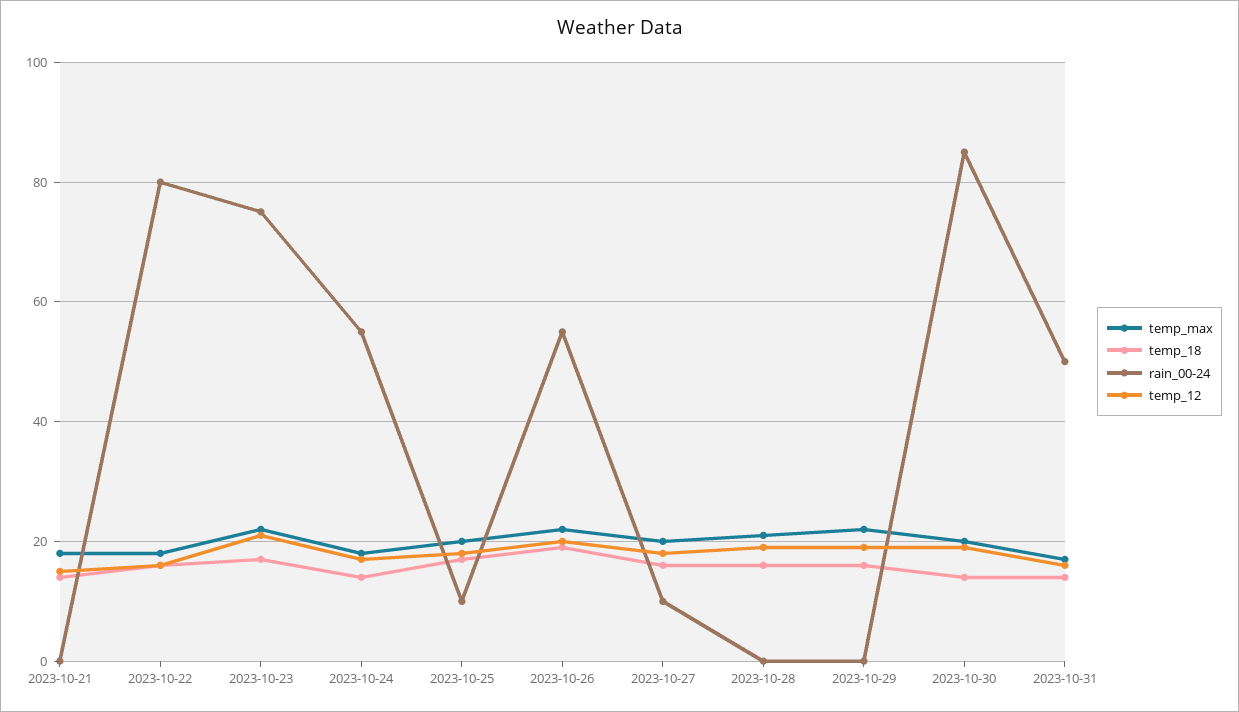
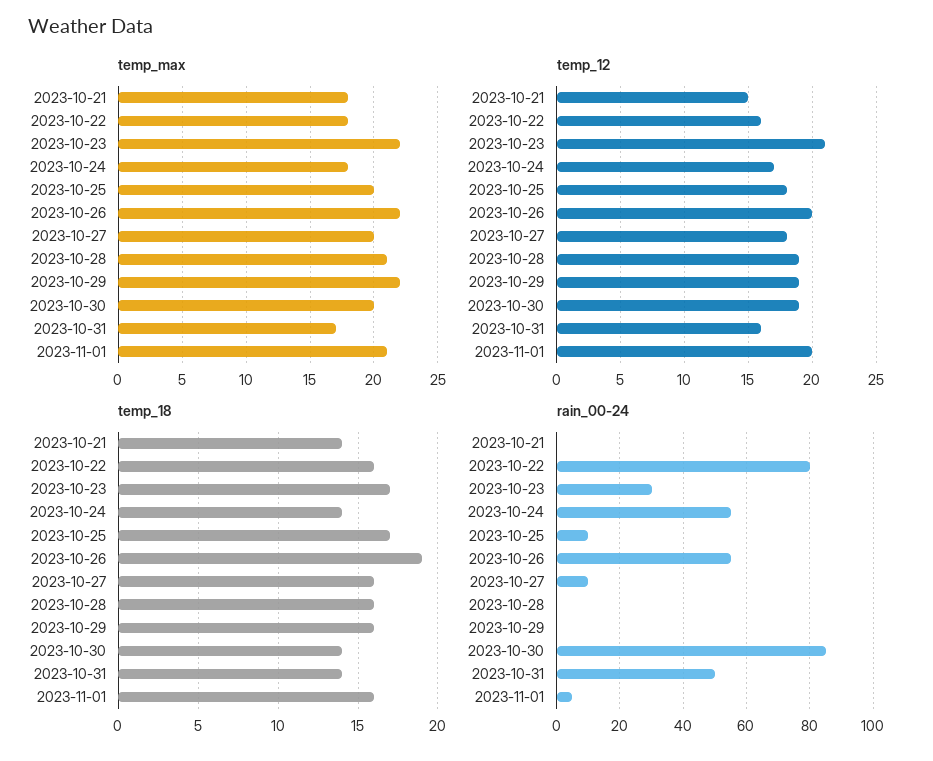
rain_00-24, 2023-10-23: 75 -> 30
temp_max, 2023-11-01: none -> 21
temp_12, 2023-11-01: none -> 20
temp_18, 2023-11-01: none -> 16
rain_00-24, 2023-11-01: none -> 5

